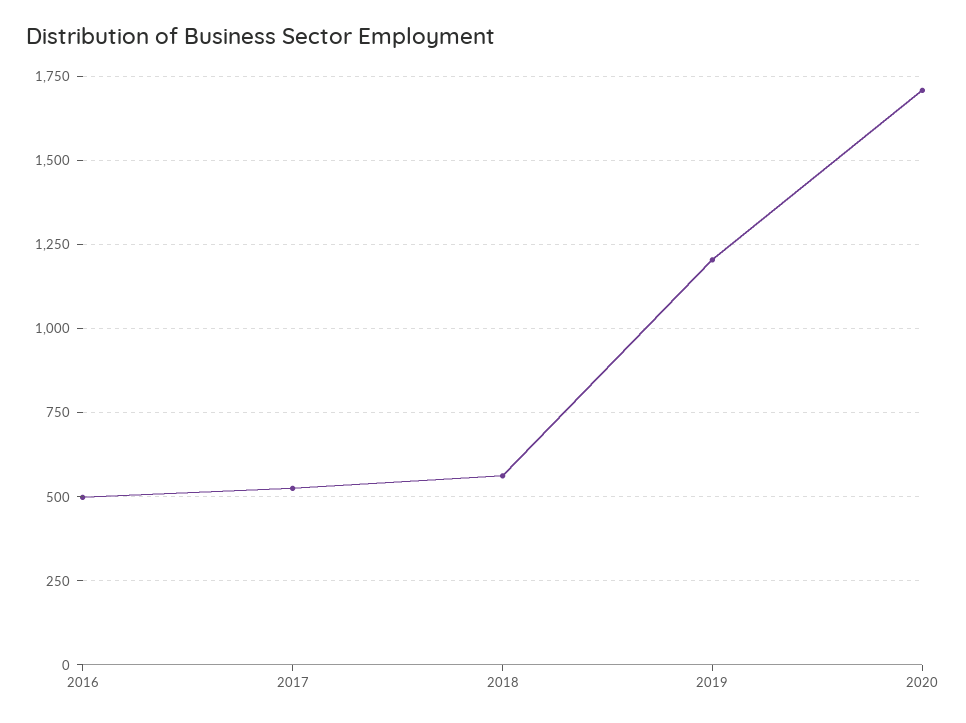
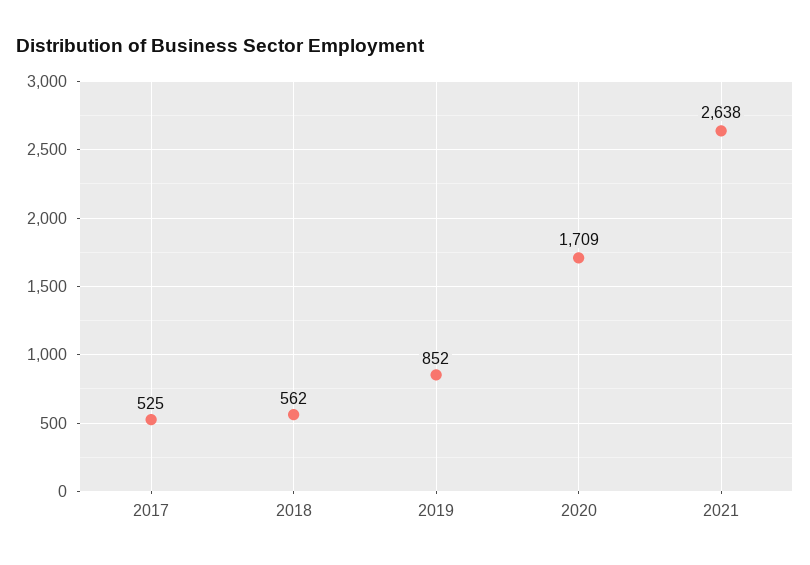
2016: 500 -> none
2019: 1200 -> 852
2021: none -> 2638

